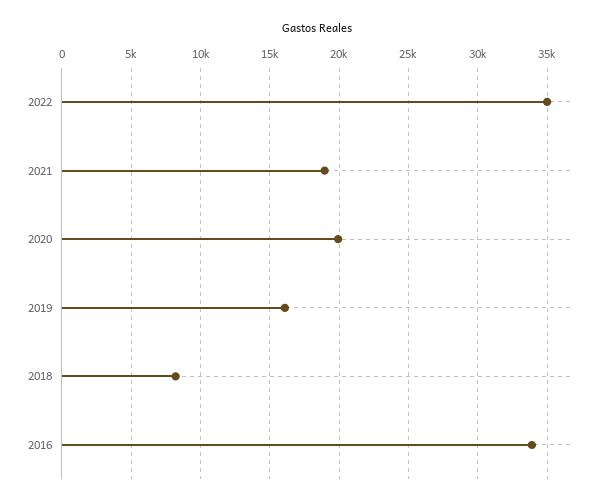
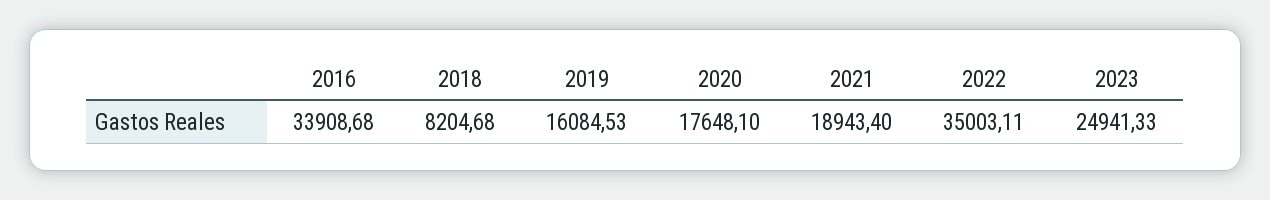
2020: 20000 -> 17648.1
2023: none -> 24941.33

